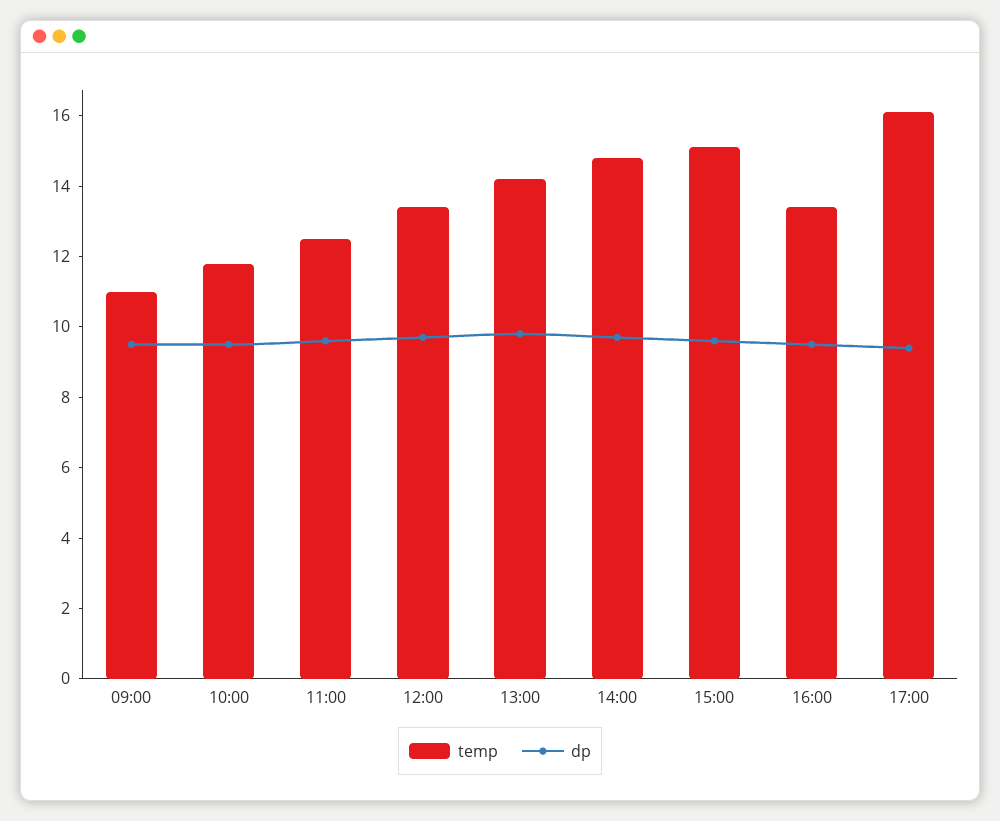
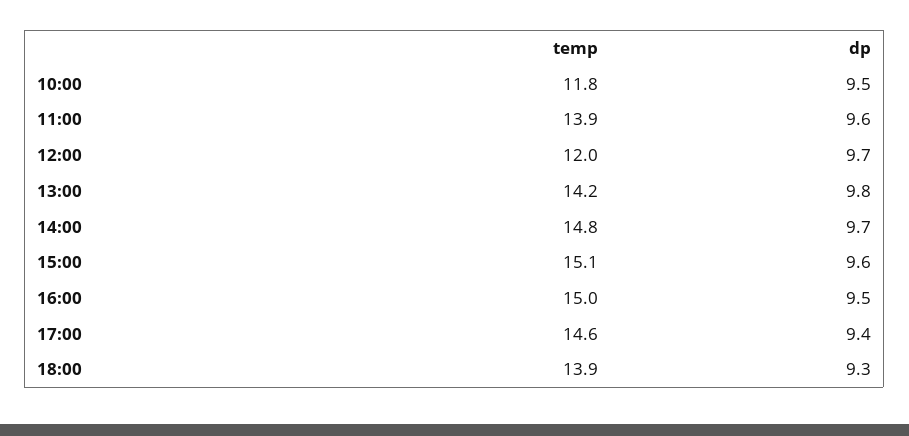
temp, 09:00: 11 -> none
dp, 09:00: 9.5 -> none
temp, 11:00: 12.5 -> 13.9
temp, 12:00: 13.5 -> 12
temp, 16:00: 13.5 -> 15
temp, 17:00: 16 -> 14.6
temp, 18:00: none -> 13.9
dp, 18:00: none -> 9.3

